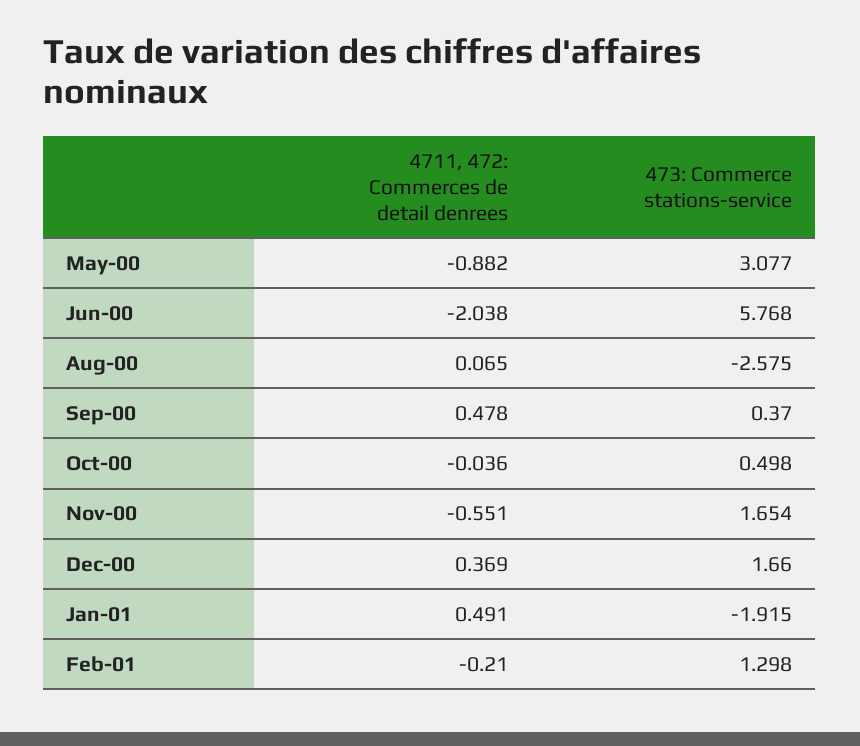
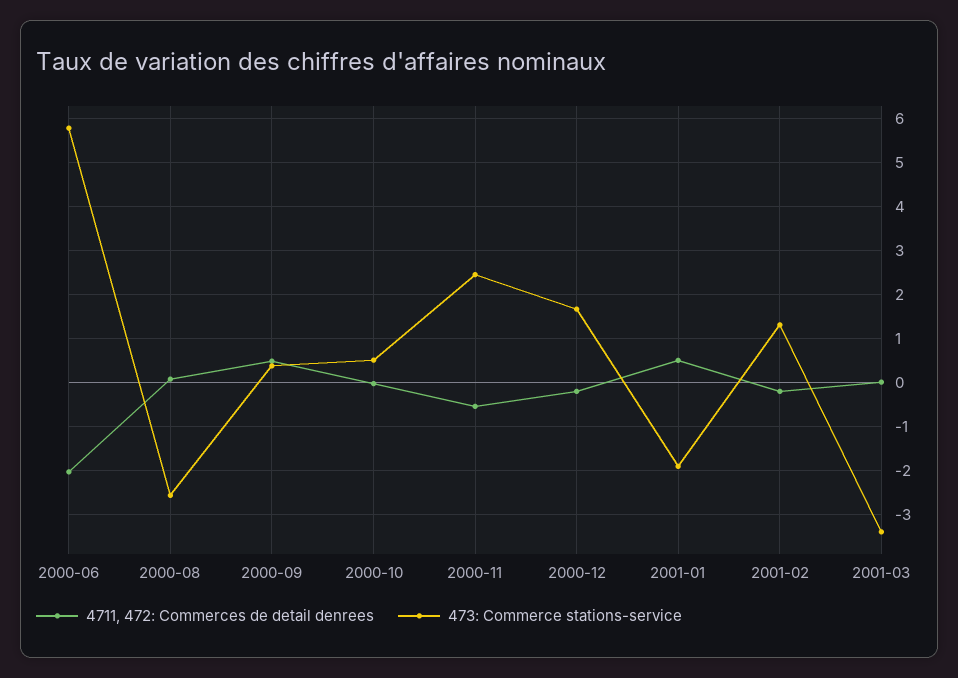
4711, 472: Commerces de detail denrees, May-00: -0.882 -> none
473: Commerce stations-service, May-00: 3.077 -> none
473: Commerce stations-service, Nov-00: 1.654 -> 2.4
4711, 472: Commerces de detail denrees, Dec-00: 0.369 -> -0.2
4711, 472: Commerces de detail denrees, 2001-03: none -> 0
473: Commerce stations-service, 2001-03: none -> -3.4

